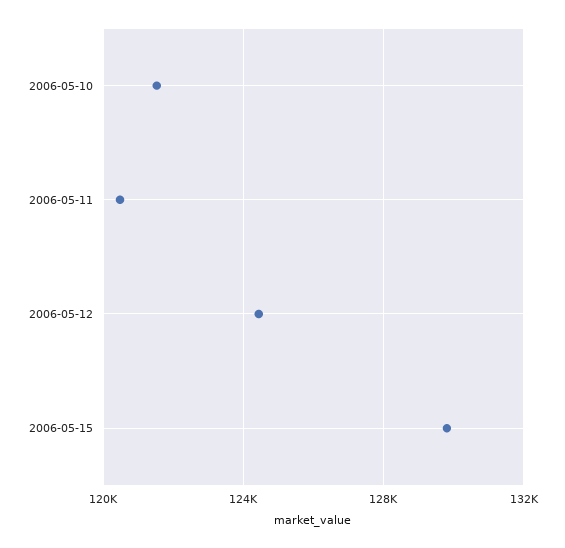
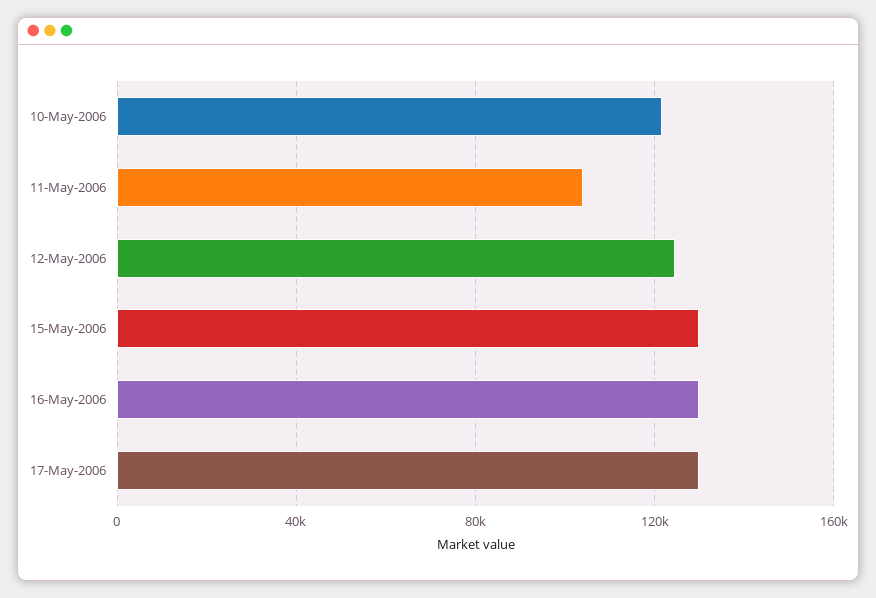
2006-05-11: 120500 -> 105000
16-May-2006: none -> 130000
17-May-2006: none -> 130000

